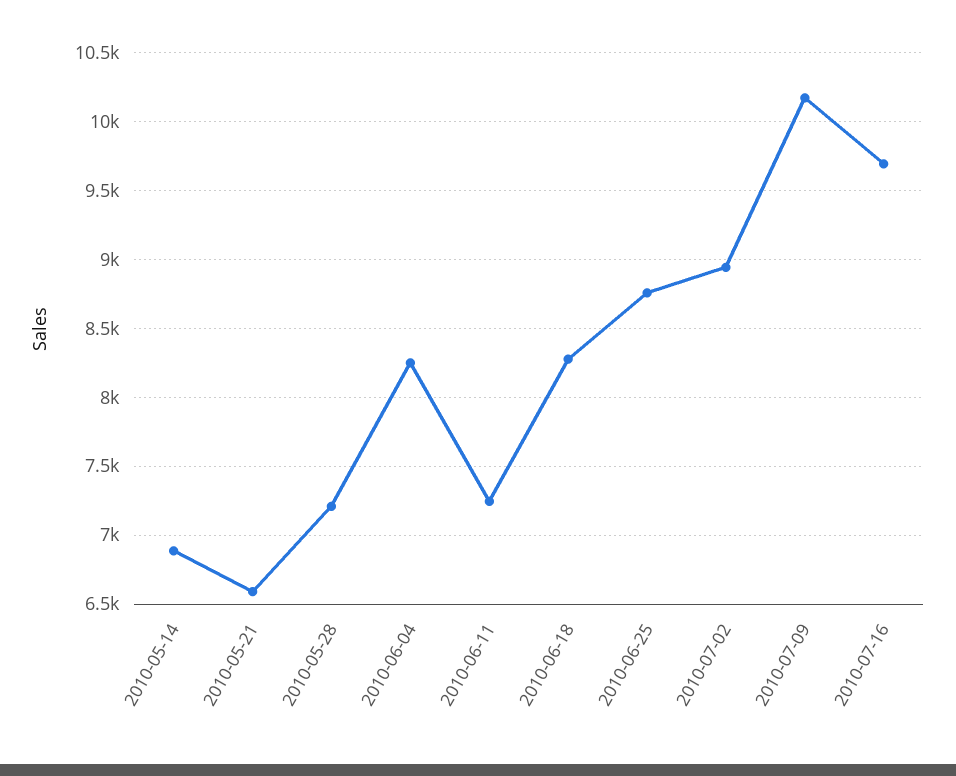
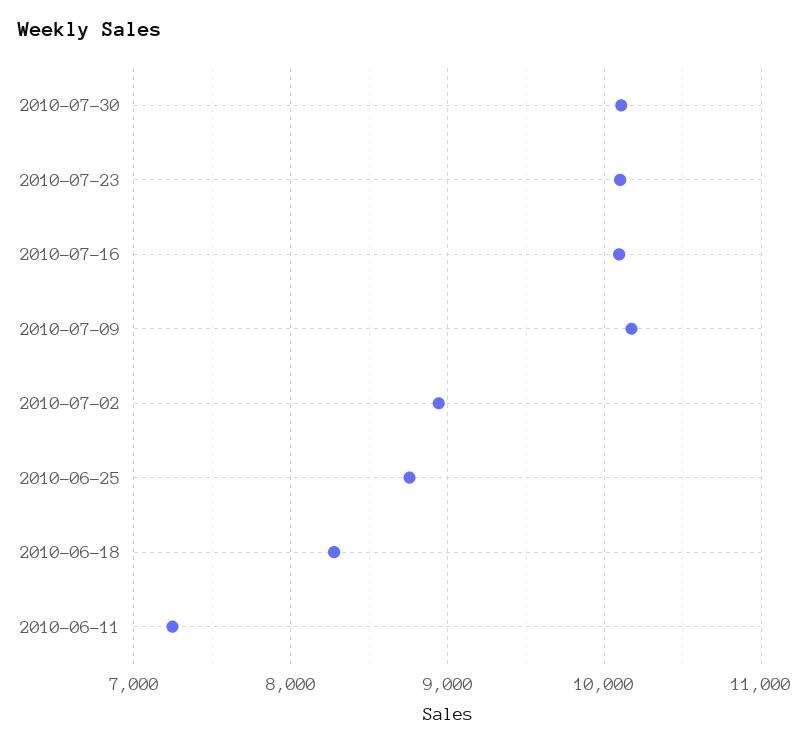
2010-05-14: 6900 -> none
2010-05-21: 6600 -> none
2010-05-28: 7200 -> none
2010-06-04: 8250 -> none
2010-07-16: 9700 -> 10100
2010-07-30: none -> 10100
2010-07-23: none -> 10100

